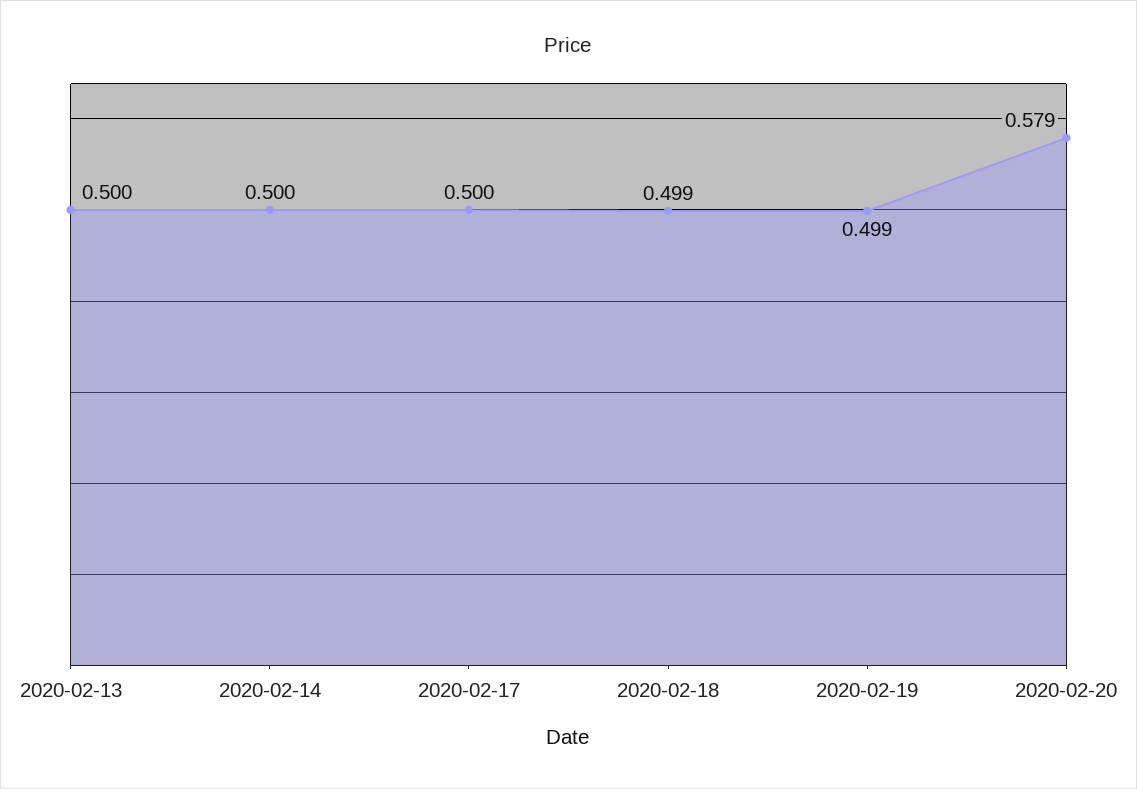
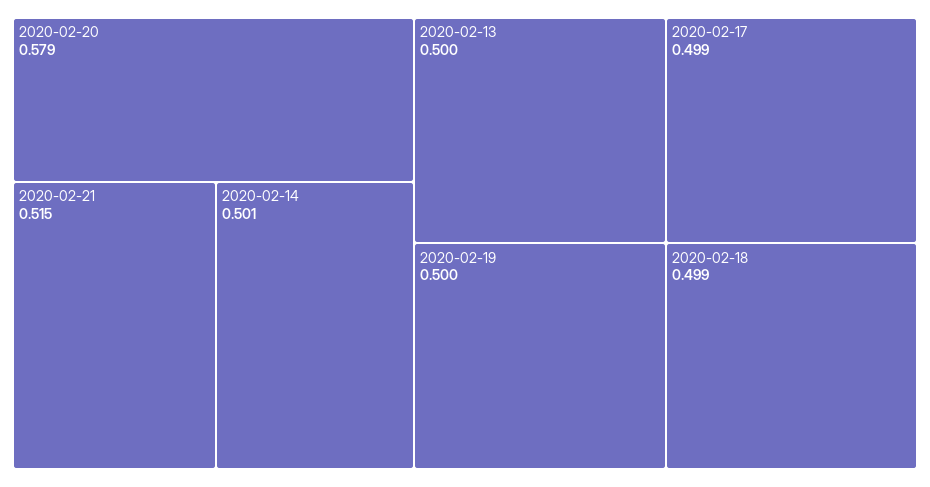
2020-02-14: 0.5 -> 0.501
2020-02-17: 0.5 -> 0.499
2020-02-19: 0.499 -> 0.5
2020-02-21: none -> 0.515

